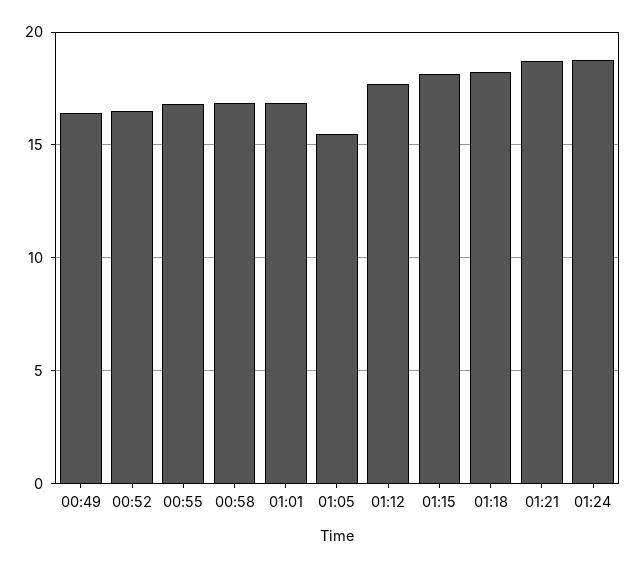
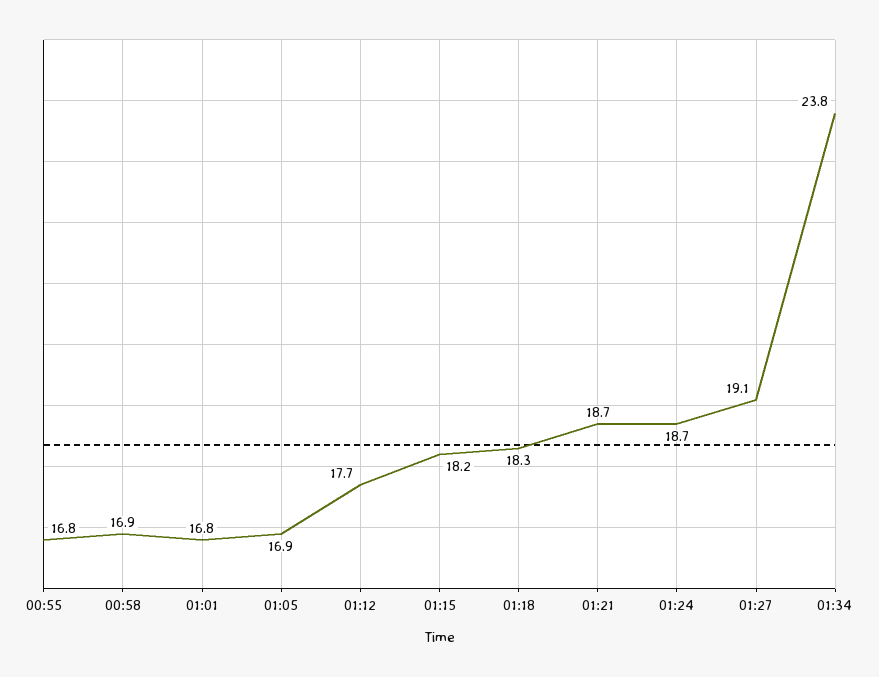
00:49: 16.5 -> none
00:52: 16.5 -> none
01:05: 15.5 -> 16.9
01:27: none -> 19.1
01:34: none -> 23.8

